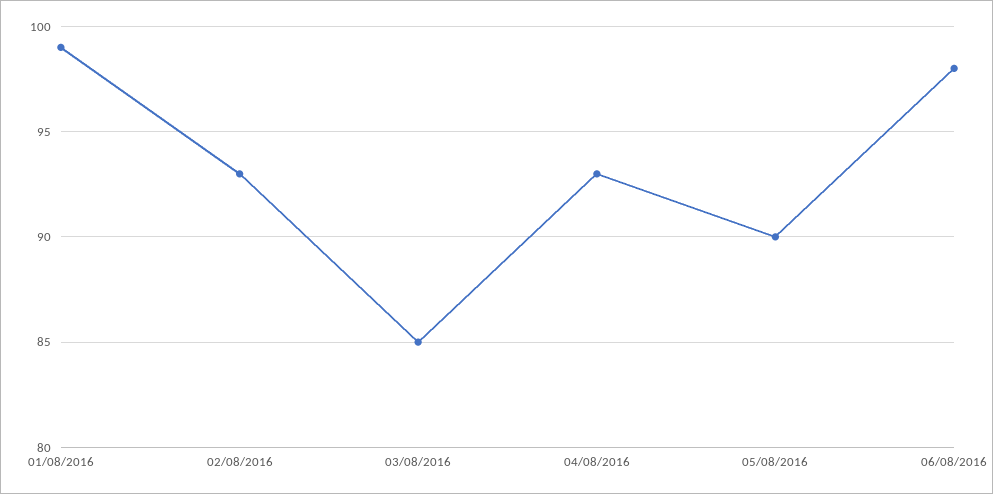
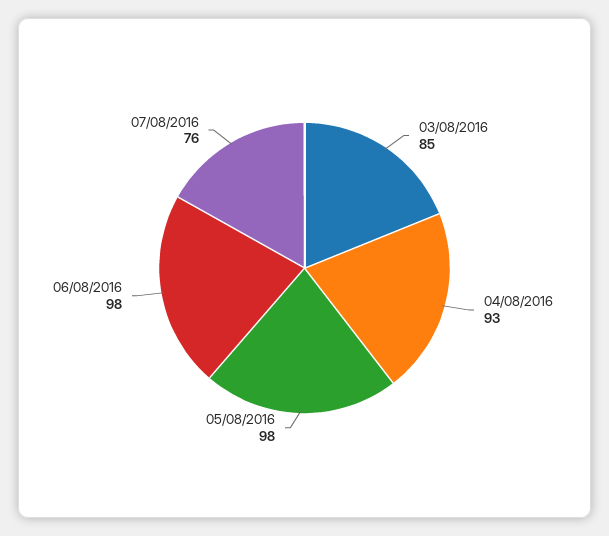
01/08/2016: 99 -> none
02/08/2016: 93 -> none
05/08/2016: 90 -> 98
07/08/2016: none -> 76

